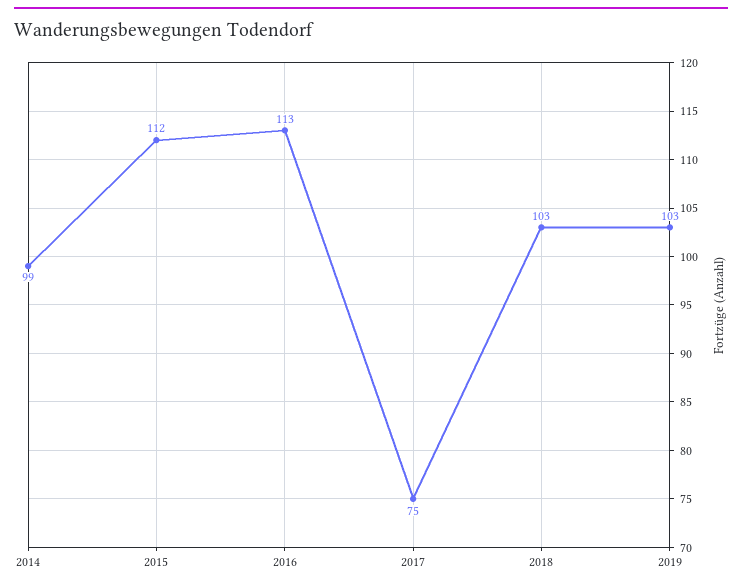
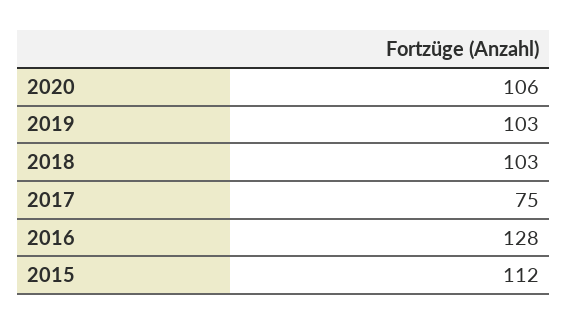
2014: 99 -> none
2016: 113 -> 128
2020: none -> 106

